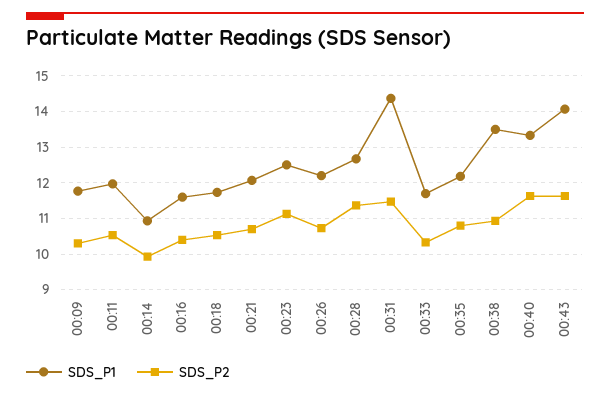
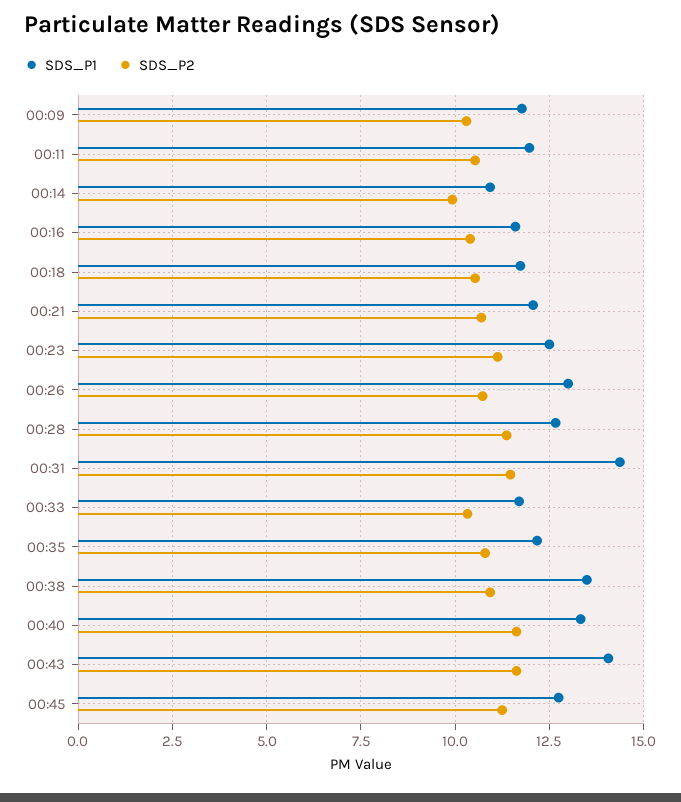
SDS_P1, 00:26: 12.2 -> 13
SDS_P1, 00:45: none -> 12.75
SDS_P2, 00:45: none -> 11.25

